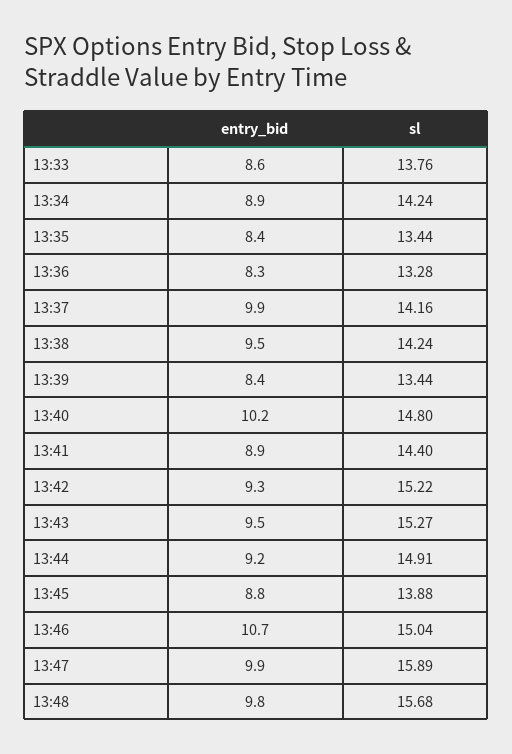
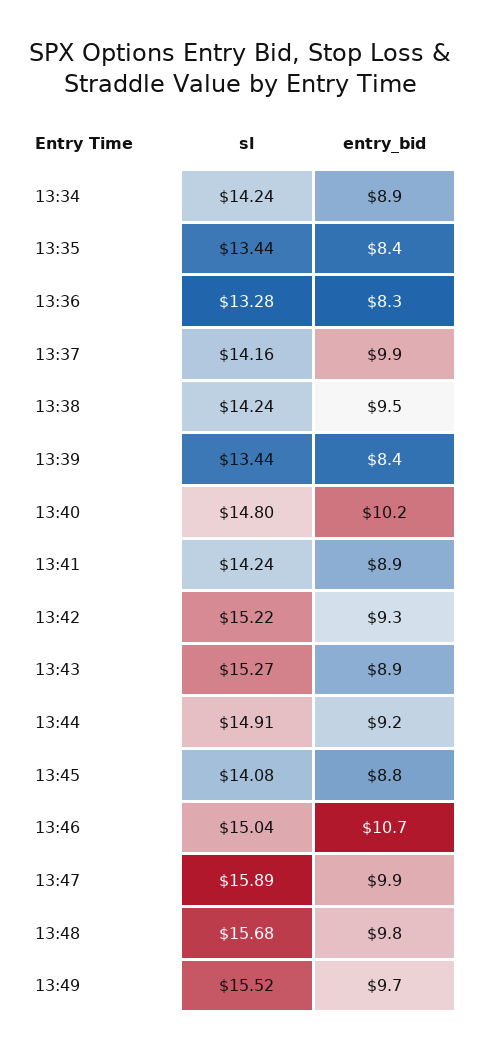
entry_bid, 13:33: 8.6 -> none
sl, 13:33: 13.76 -> none
sl, 13:41: 14.4 -> 14.24
entry_bid, 13:43: 9.5 -> 8.9
sl, 13:45: 13.88 -> 14.08
sl, 13:49: none -> 15.52
entry_bid, 13:49: none -> 9.7

